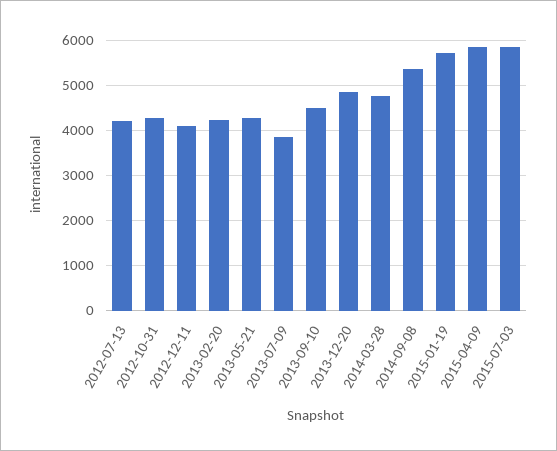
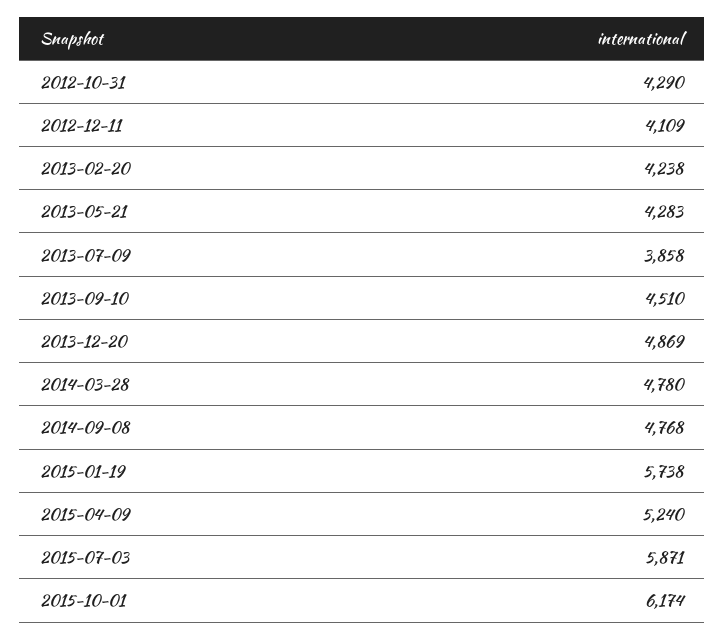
2012-07-13: 4200 -> none
2014-09-08: 5400 -> 4768
2015-04-09: 5800 -> 5240
2015-10-01: none -> 6174

